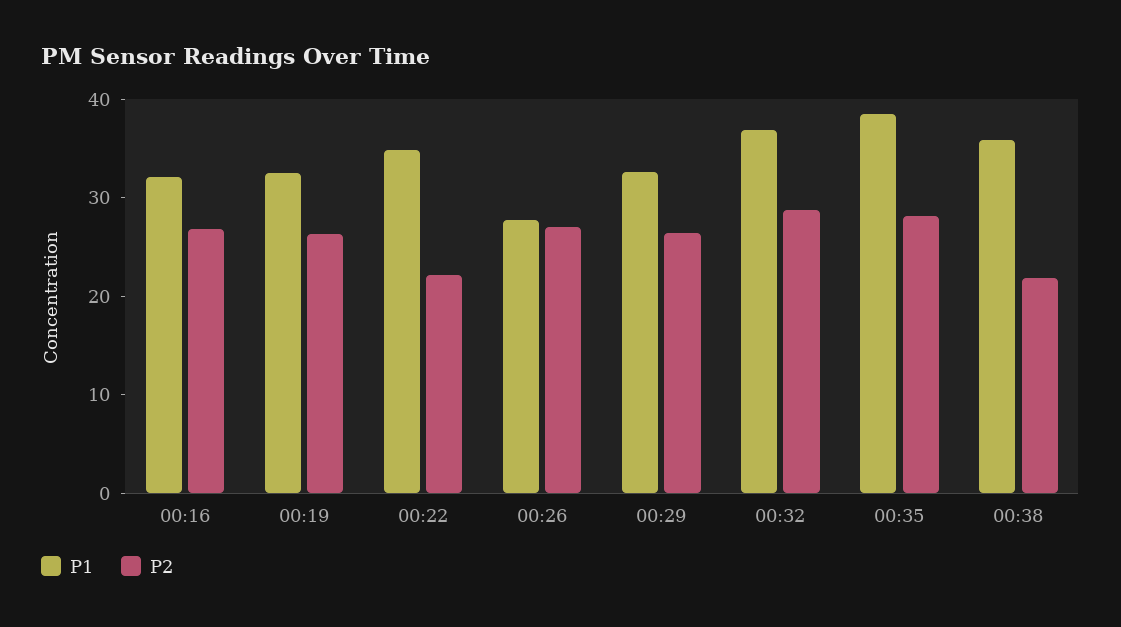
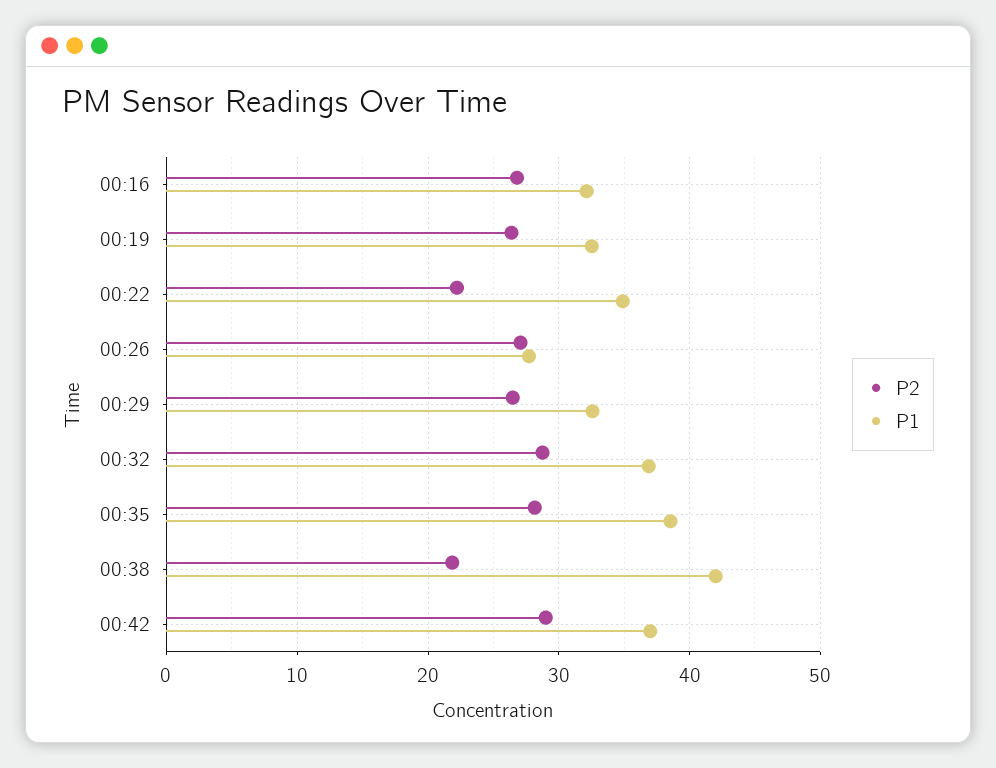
P1, 00:38: 36 -> 42
P2, 00:42: none -> 29
P1, 00:42: none -> 37

